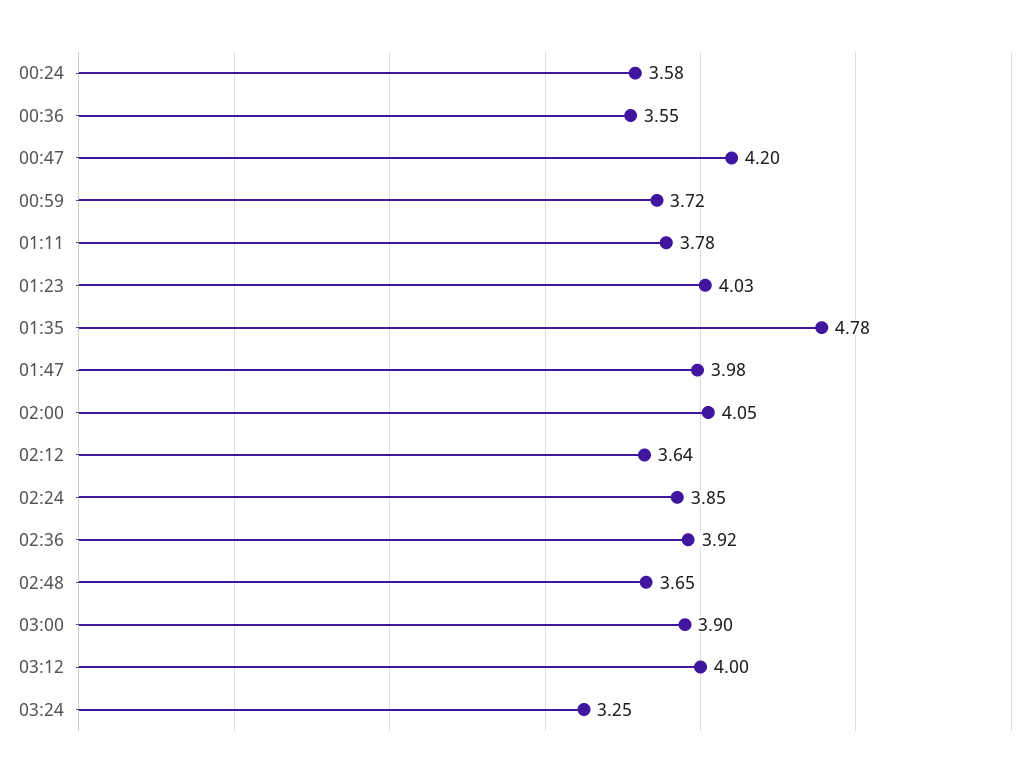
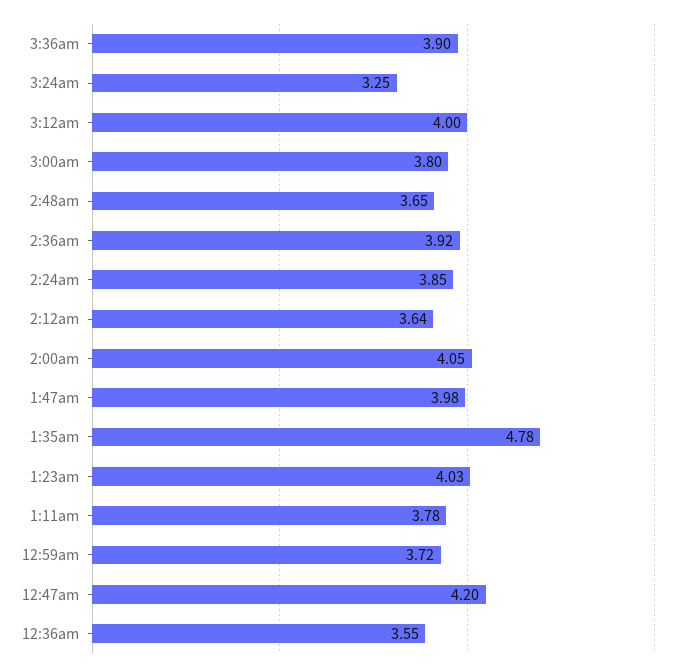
00:24: 3.58 -> none
03:00: 3.9 -> 3.8
3:36am: none -> 3.9

